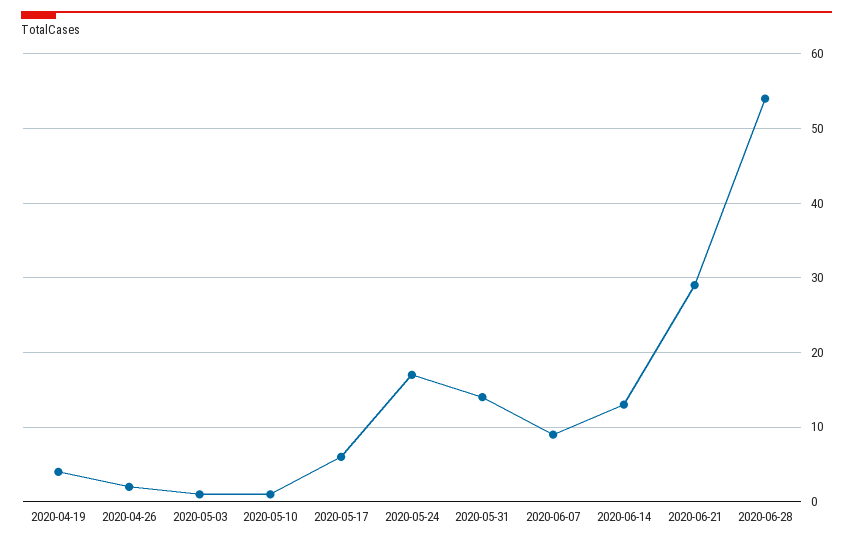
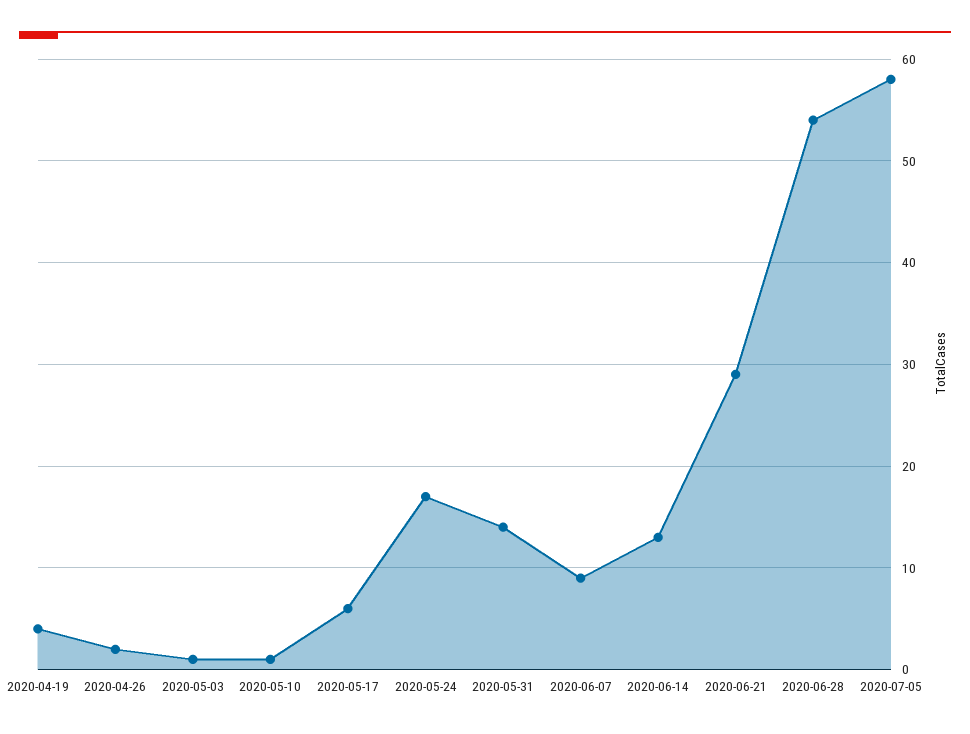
2020-07-05: none -> 58

